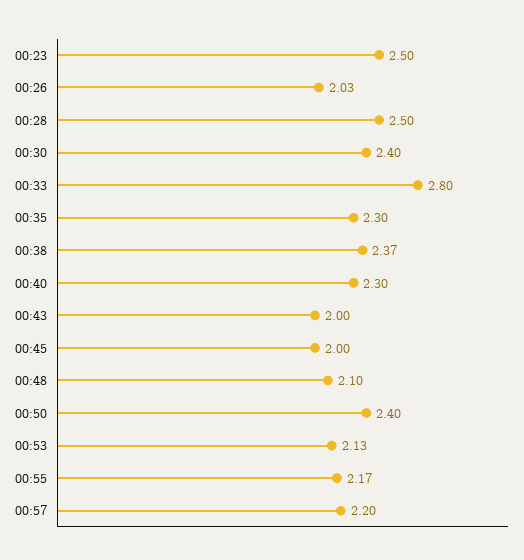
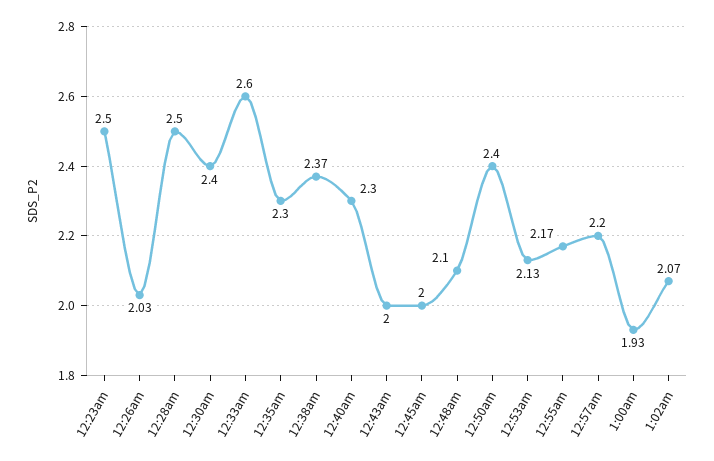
00:33: 2.8 -> 2.6
1:00am: none -> 1.93
1:02am: none -> 2.07

